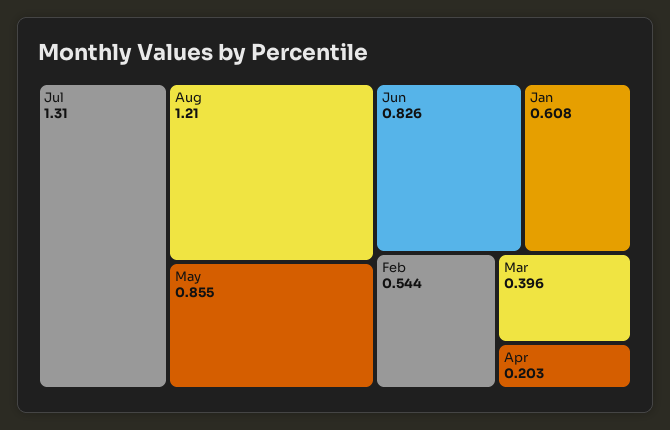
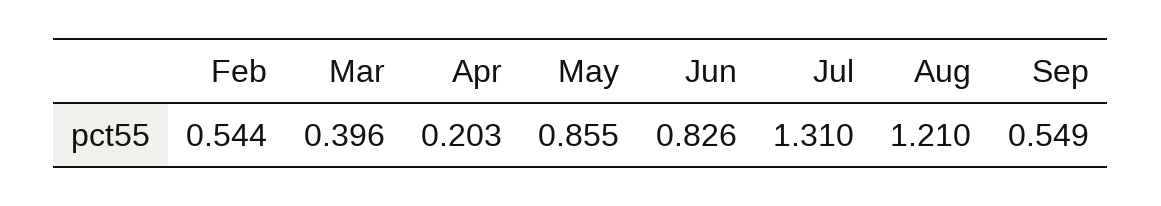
Jan: 0.608 -> none
Sep: none -> 0.549

